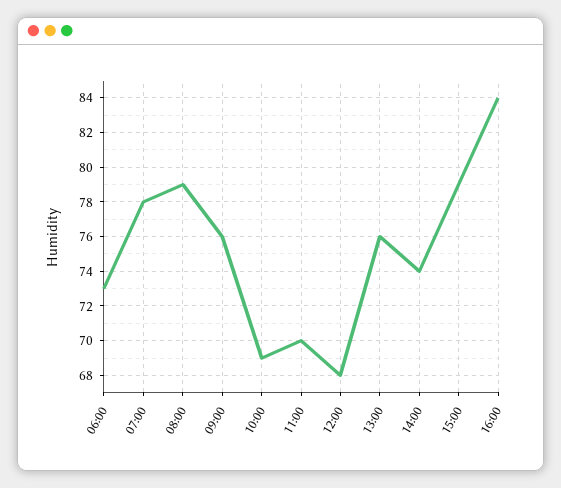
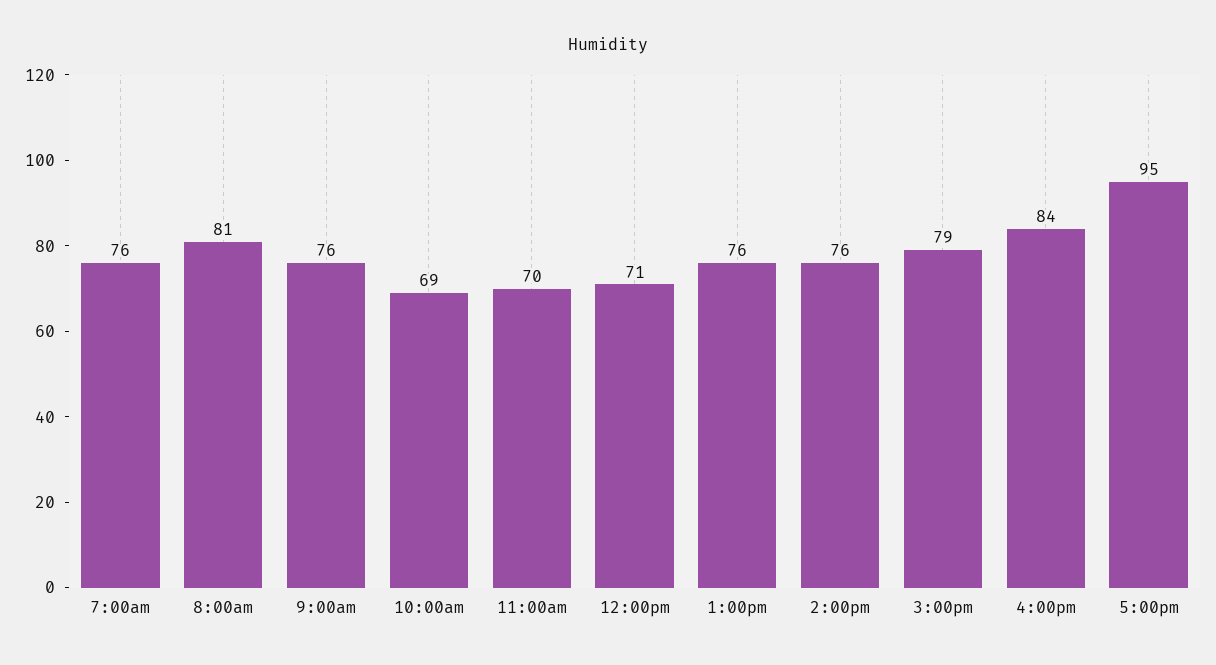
06:00: 73 -> none
07:00: 78 -> 76
08:00: 79 -> 81
12:00: 68 -> 71
14:00: 74 -> 76
5:00pm: none -> 95

